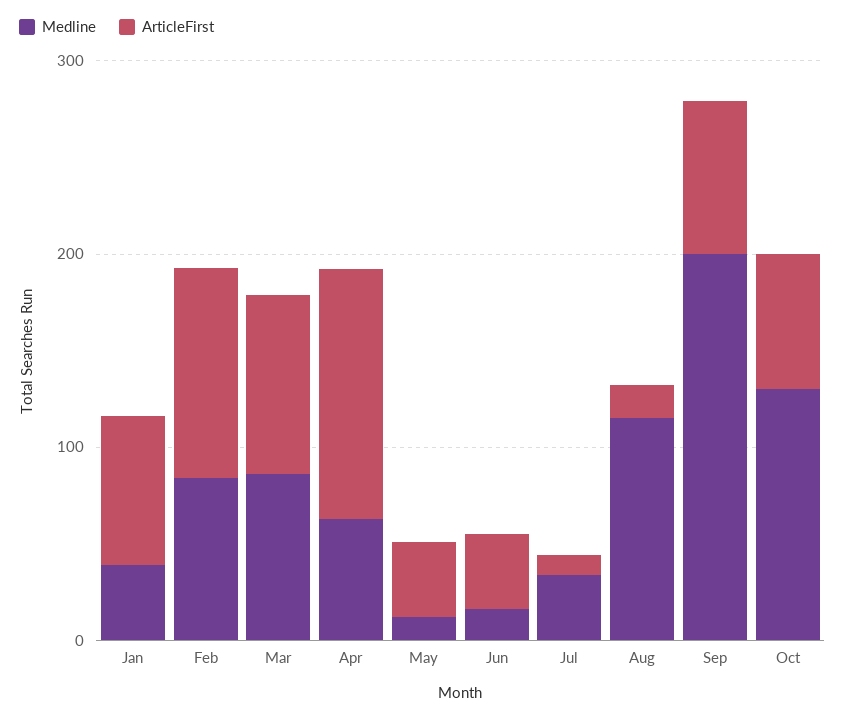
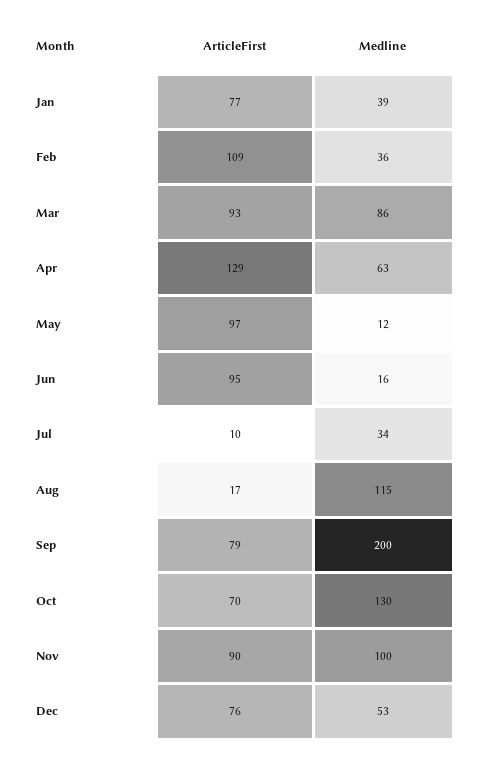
Medline, Feb: 80 -> 36
ArticleFirst, May: 40 -> 97
ArticleFirst, Jun: 40 -> 95
ArticleFirst, Nov: none -> 90
Medline, Nov: none -> 100
ArticleFirst, Dec: none -> 76
Medline, Dec: none -> 53

